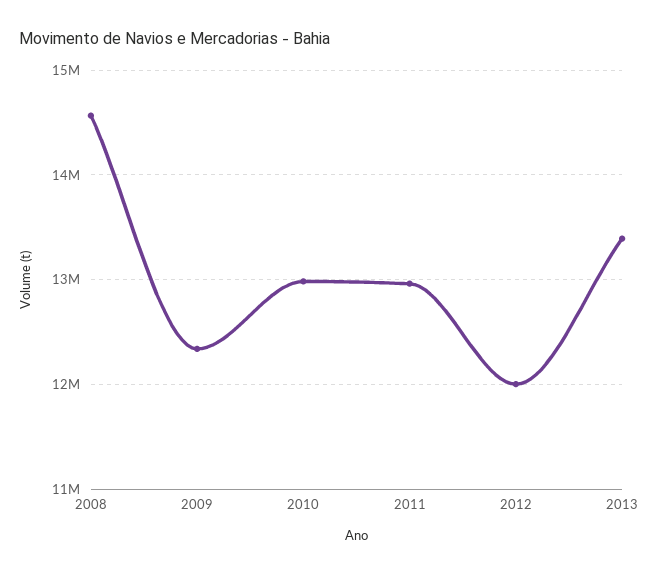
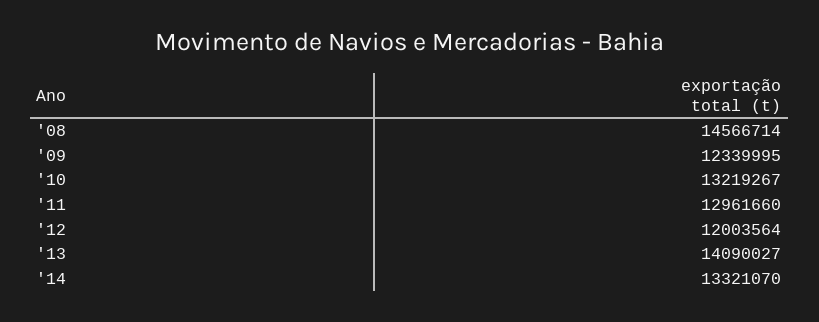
2010: 13000000 -> 13219267
2013: 13400000 -> 14090027
'14: none -> 13321070

